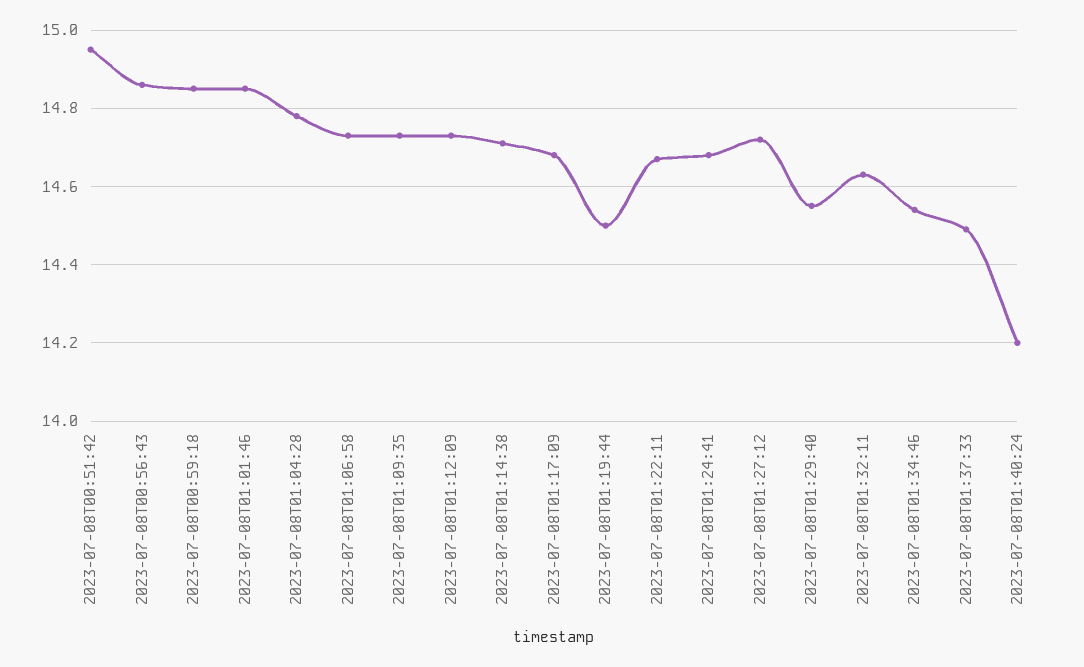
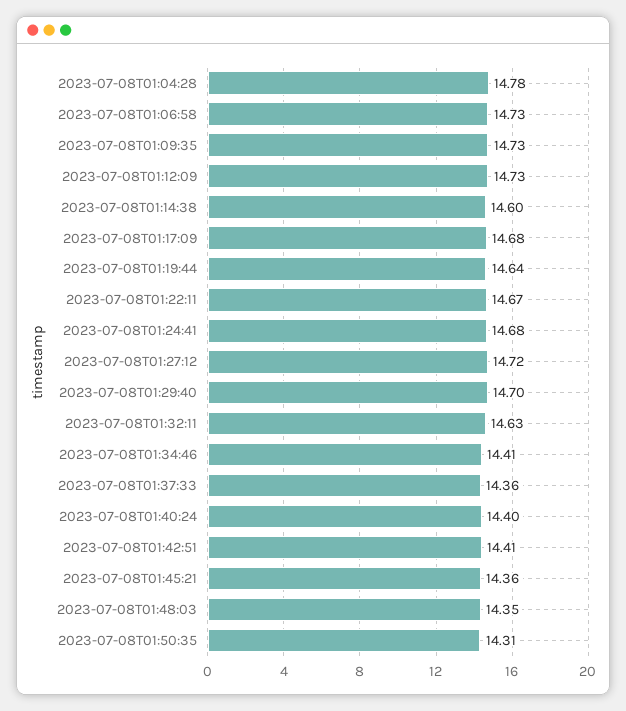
2023-07-08T00:51:42: 14.95 -> none
2023-07-08T00:56:43: 14.85 -> none
2023-07-08T00:59:18: 14.85 -> none
2023-07-08T01:01:46: 14.85 -> none
2023-07-08T01:14:38: 14.7 -> 14.6
2023-07-08T01:19:44: 14.5 -> 14.64
2023-07-08T01:29:40: 14.55 -> 14.7
2023-07-08T01:34:46: 14.55 -> 14.41
2023-07-08T01:37:33: 14.5 -> 14.36
2023-07-08T01:40:24: 14.2 -> 14.4
2023-07-08T01:42:51: none -> 14.41
2023-07-08T01:45:21: none -> 14.36
2023-07-08T01:48:03: none -> 14.35
2023-07-08T01:50:35: none -> 14.31

